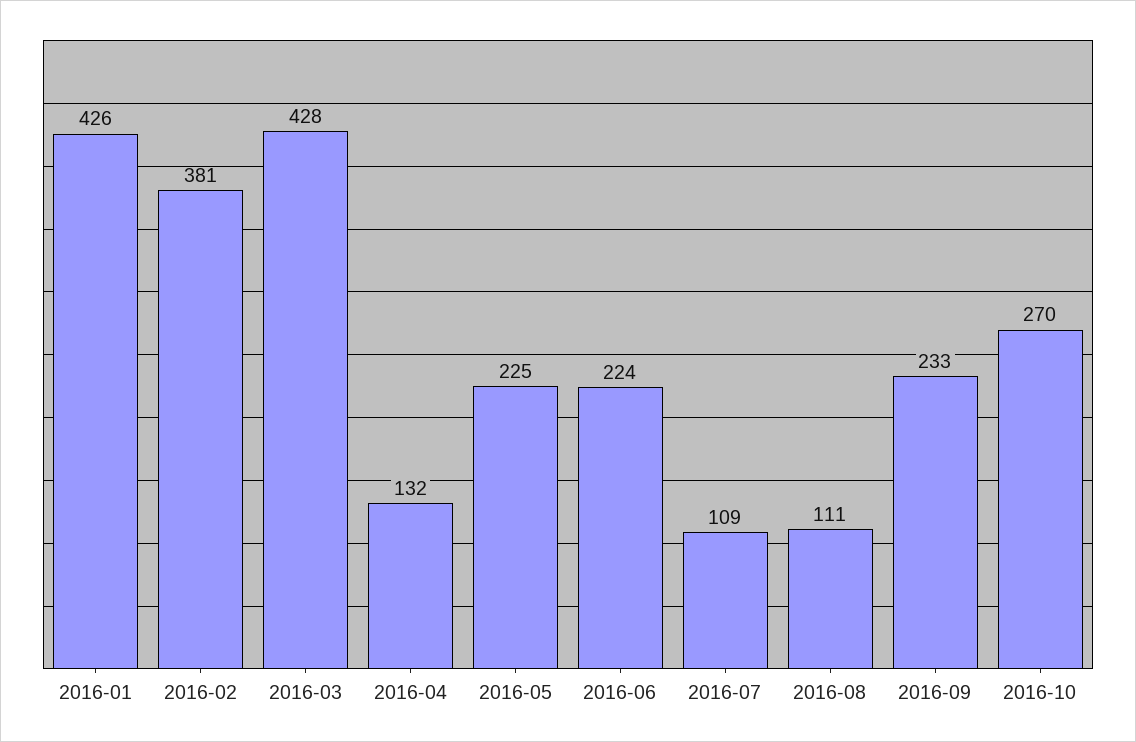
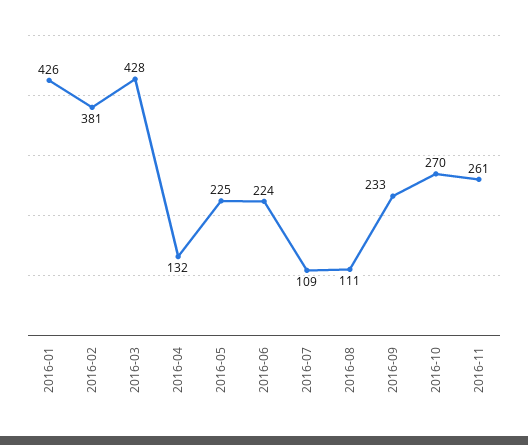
2016-11: none -> 261

